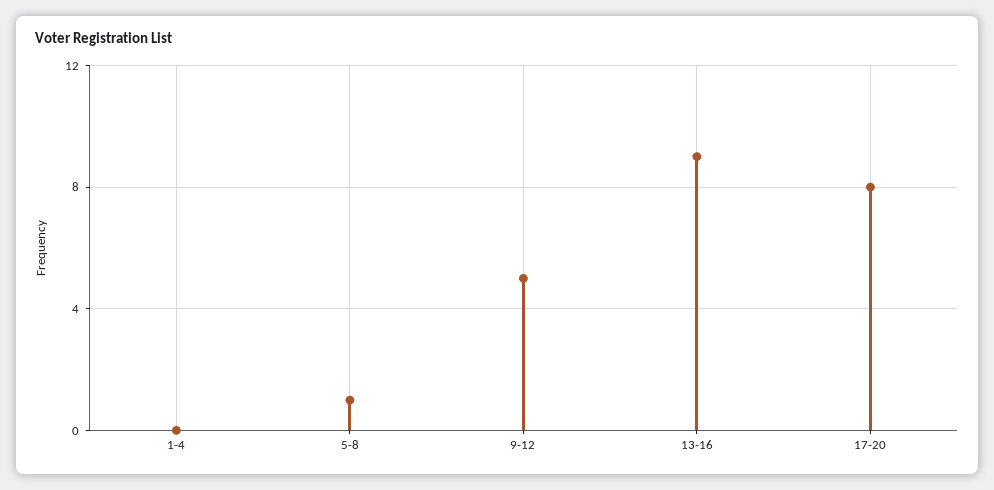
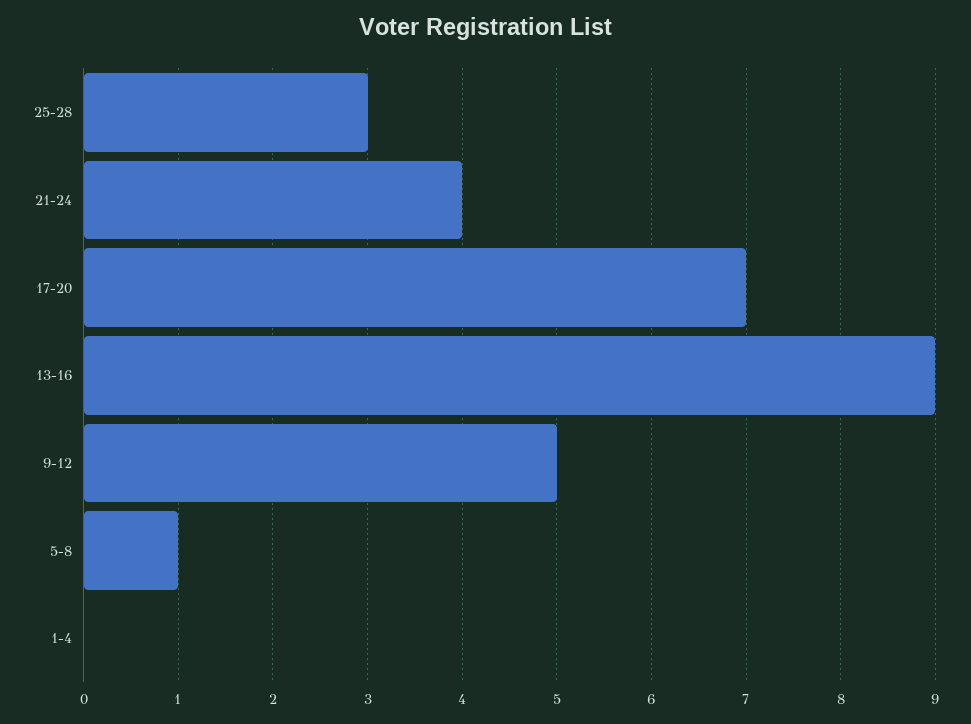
17-20: 8 -> 7
25-28: none -> 3
21-24: none -> 4

